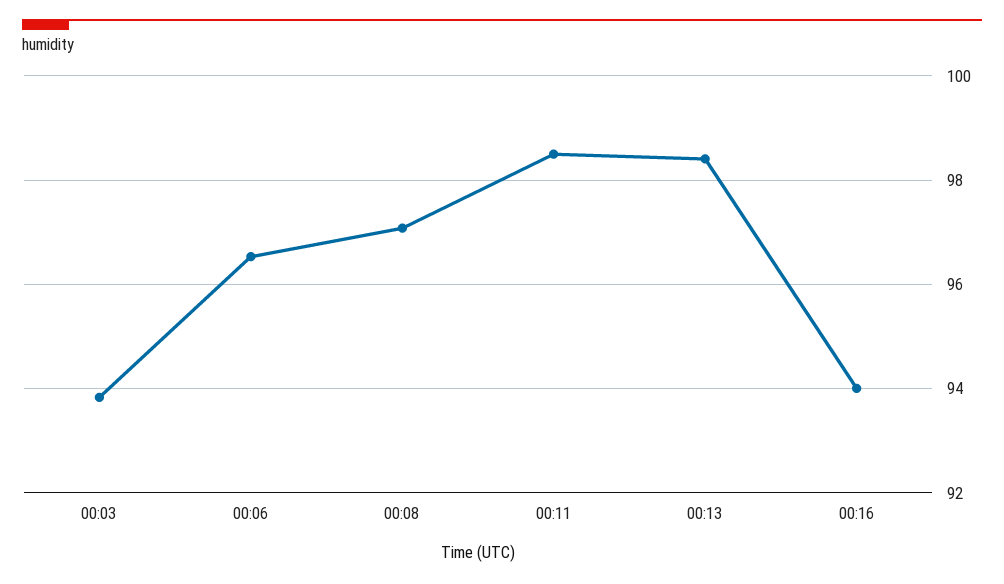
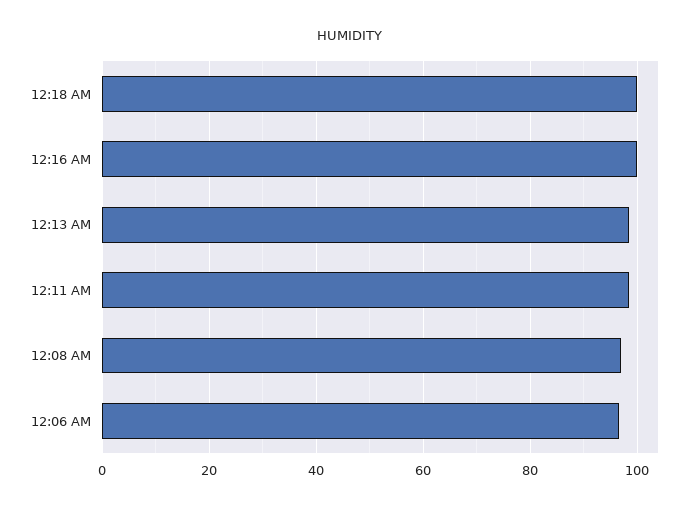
00:03: 93.8 -> none
00:16: 94 -> 100
12:18 AM: none -> 100

